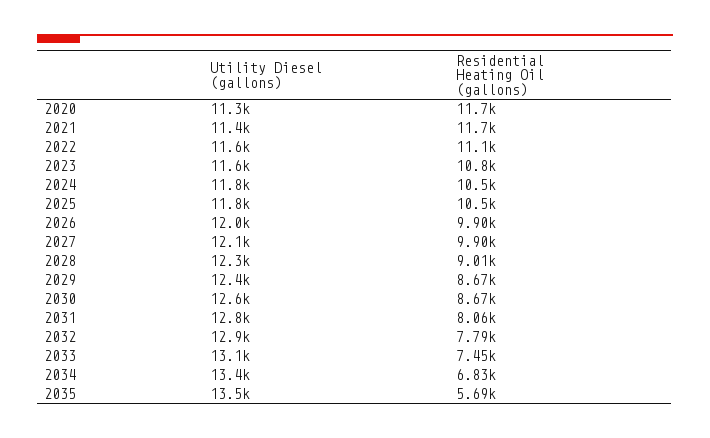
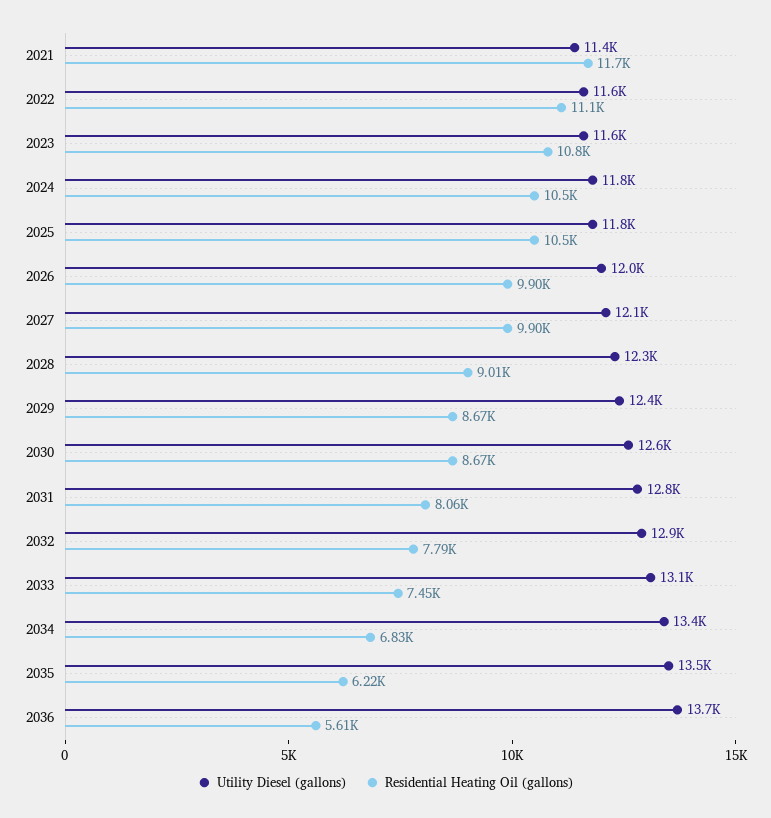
Utility Diesel (gallons), 2020: 11300 -> none
Residential Heating Oil (gallons), 2020: 11700 -> none
Residential Heating Oil (gallons), 2035: 5690 -> 6220
Utility Diesel (gallons), 2036: none -> 13700
Residential Heating Oil (gallons), 2036: none -> 5610

